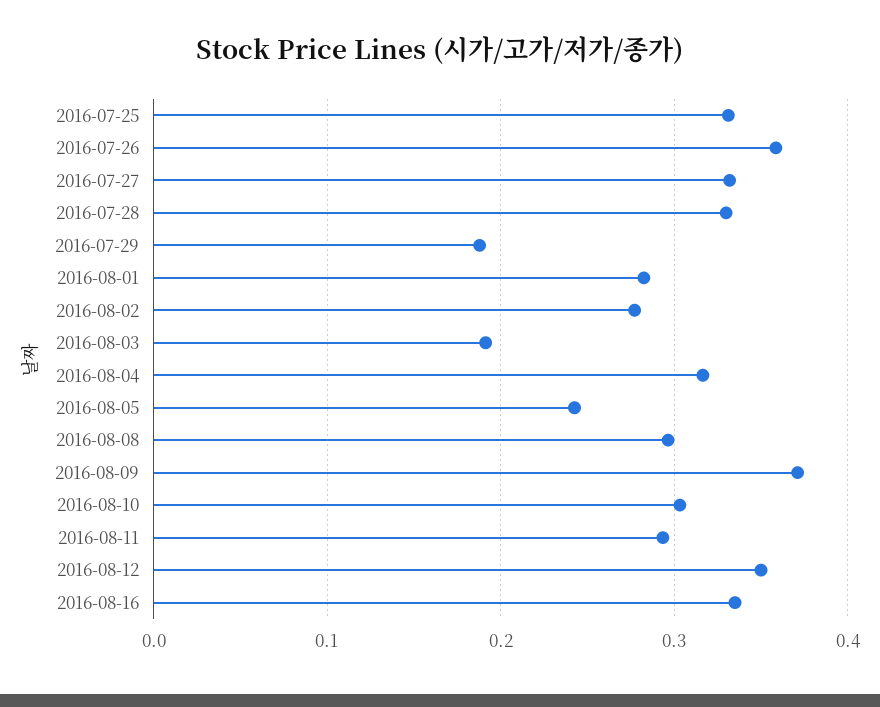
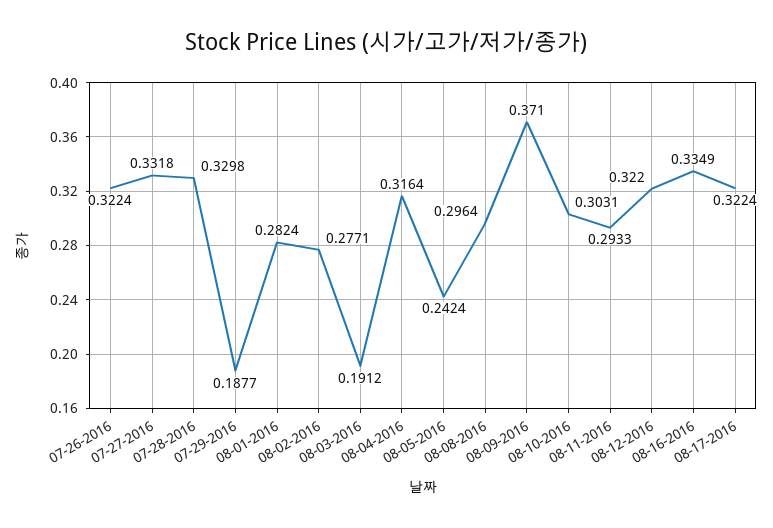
2016-07-25: 0.33 -> none
2016-07-26: 0.36 -> 0.3224
2016-08-12: 0.35 -> 0.322
08-17-2016: none -> 0.3224

